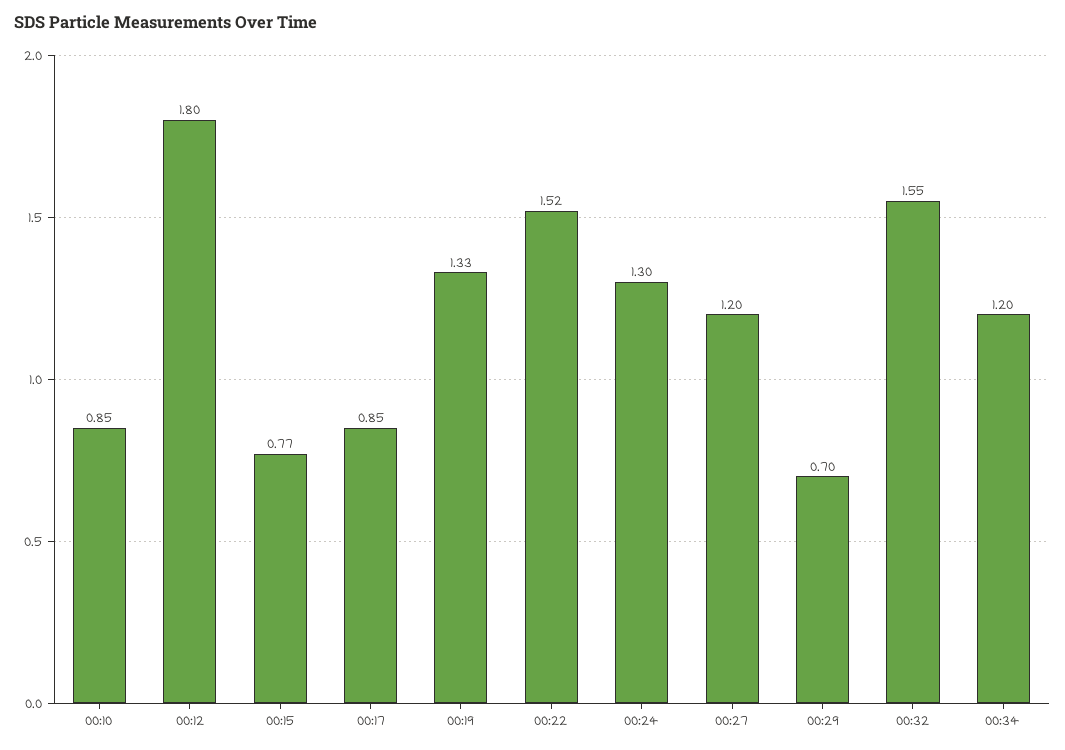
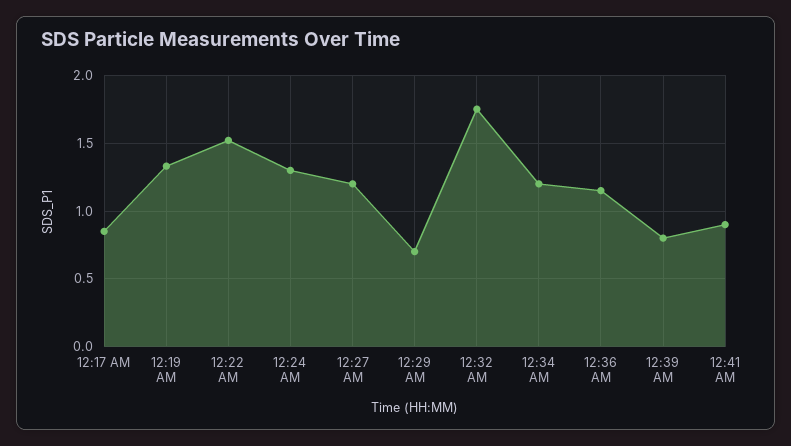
00:10: 0.85 -> none
00:12: 1.8 -> none
00:15: 0.77 -> none
00:32: 1.55 -> 1.75
12:36 AM: none -> 1.15
12:39 AM: none -> 0.8
12:41 AM: none -> 0.9

